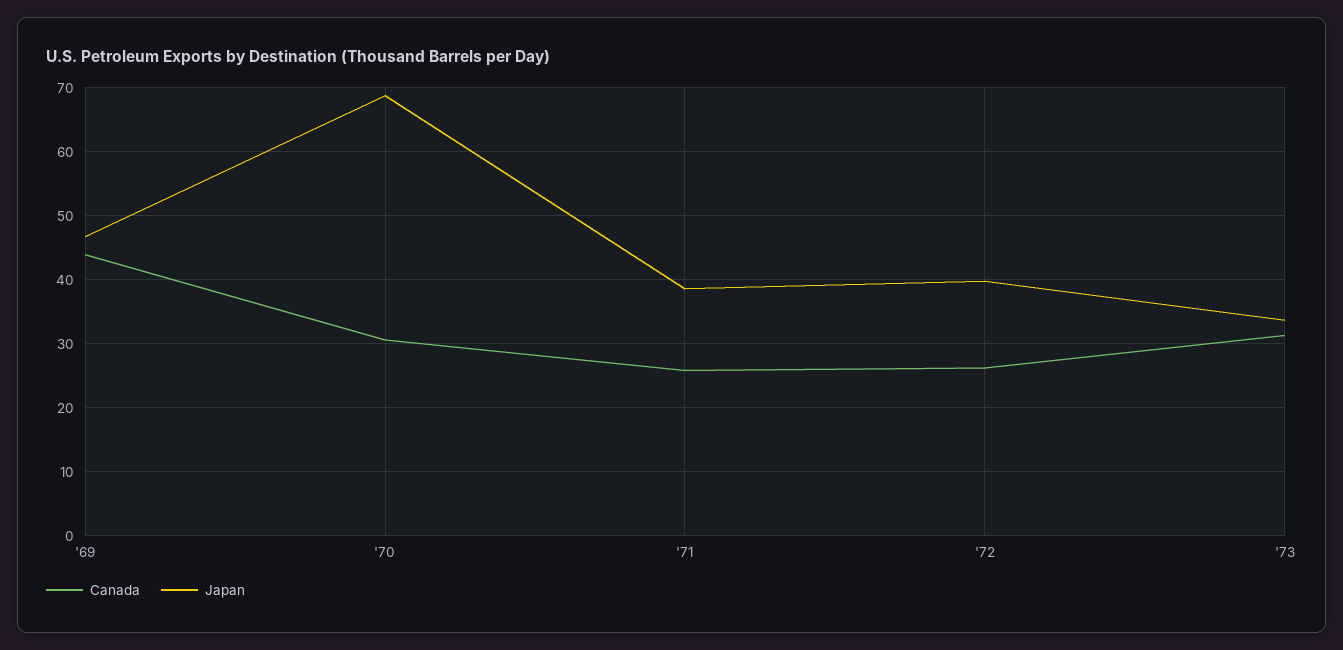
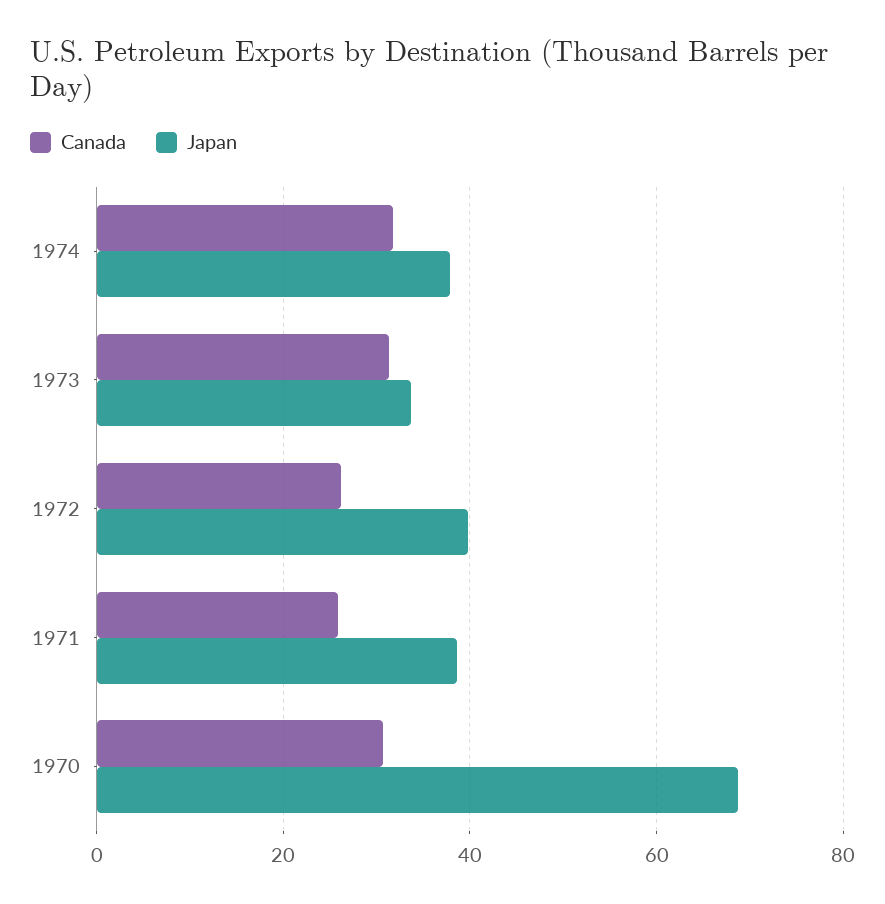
Canada, '69: 44 -> none
Japan, '69: 47 -> none
Canada, 1974: none -> 32
Japan, 1974: none -> 38

